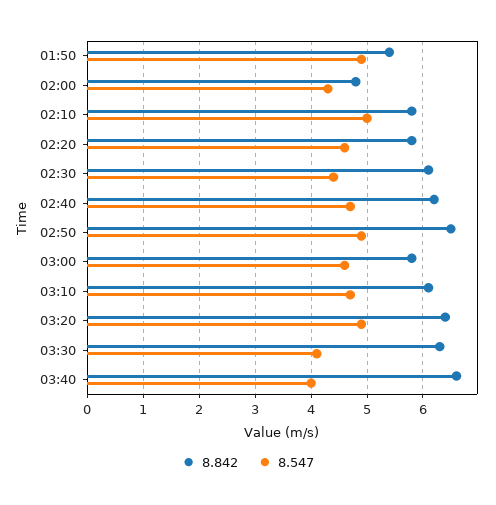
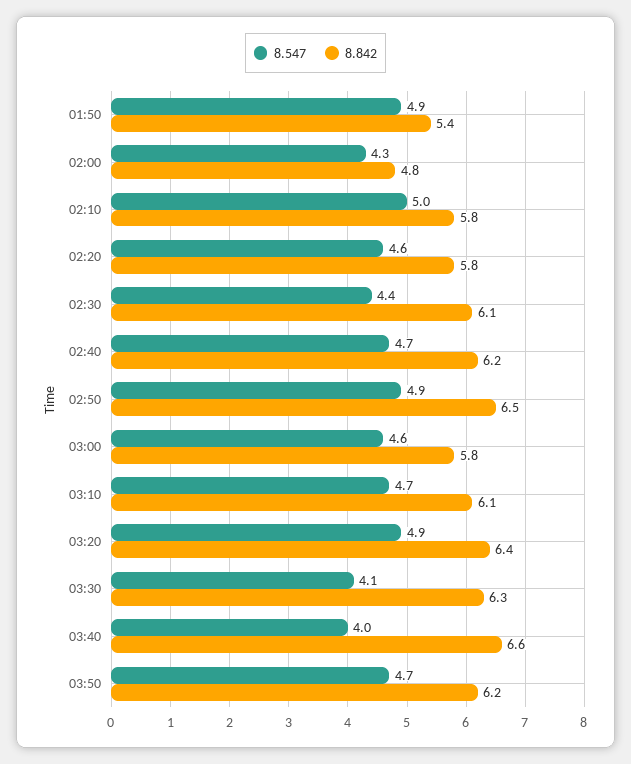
8.547, 03:50: none -> 4.7
8.842, 03:50: none -> 6.2

